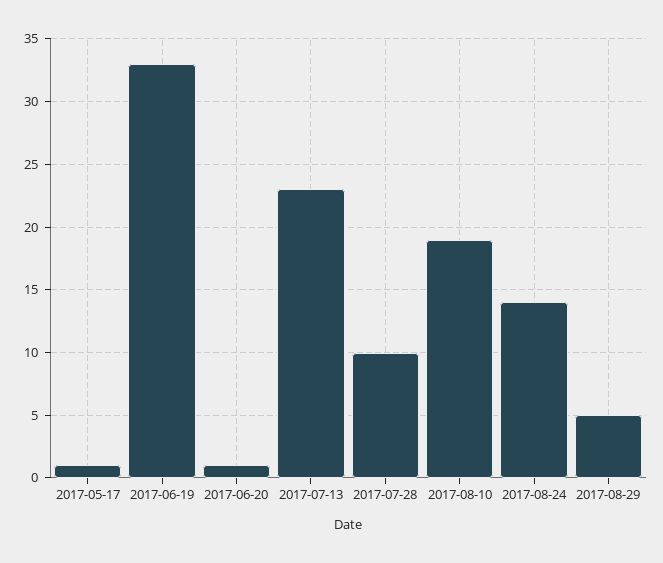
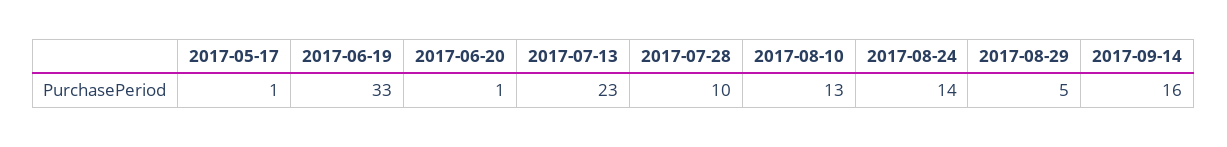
2017-08-10: 19 -> 13
2017-09-14: none -> 16

